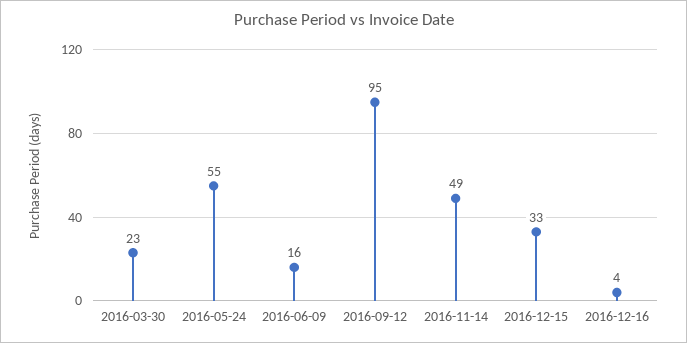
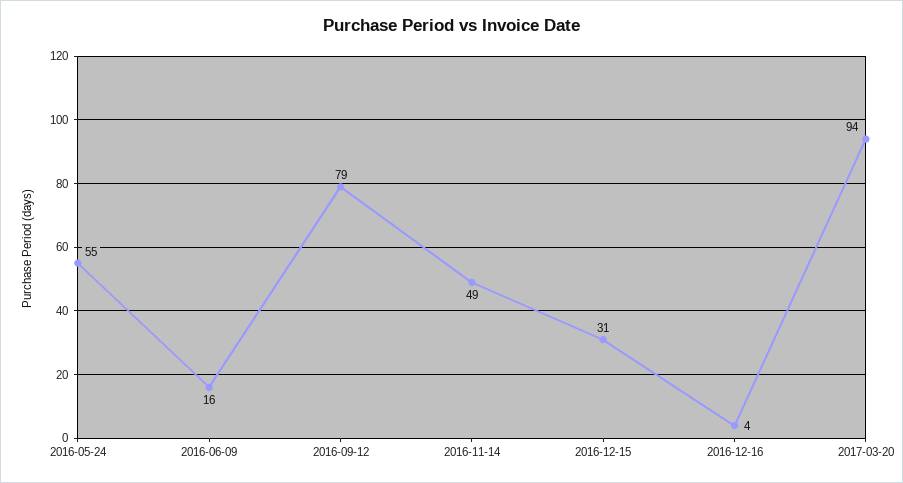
2016-03-30: 23 -> none
2016-09-12: 95 -> 79
2016-12-15: 33 -> 31
2017-03-20: none -> 94

